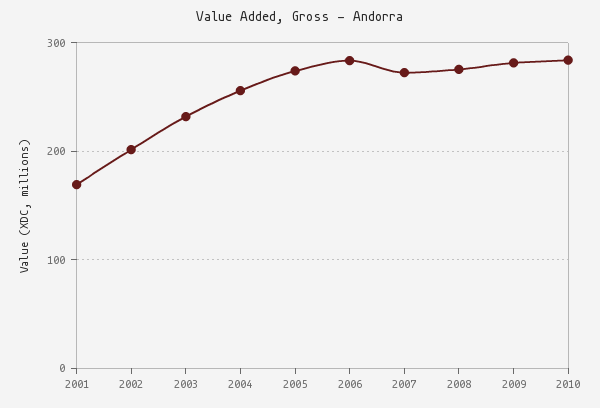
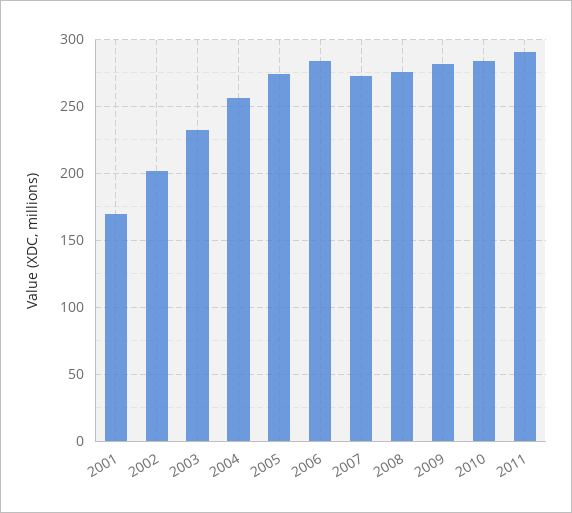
2011: none -> 290

